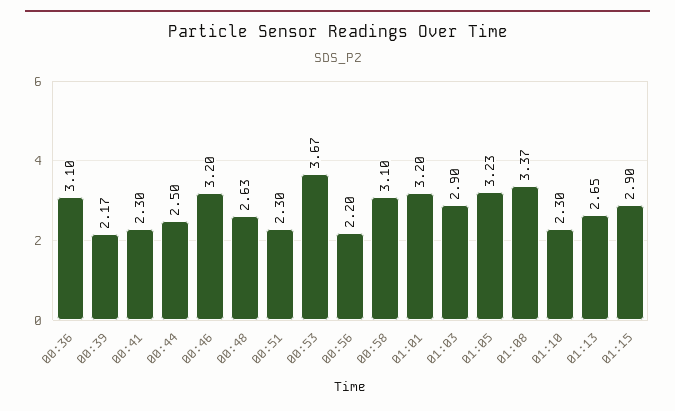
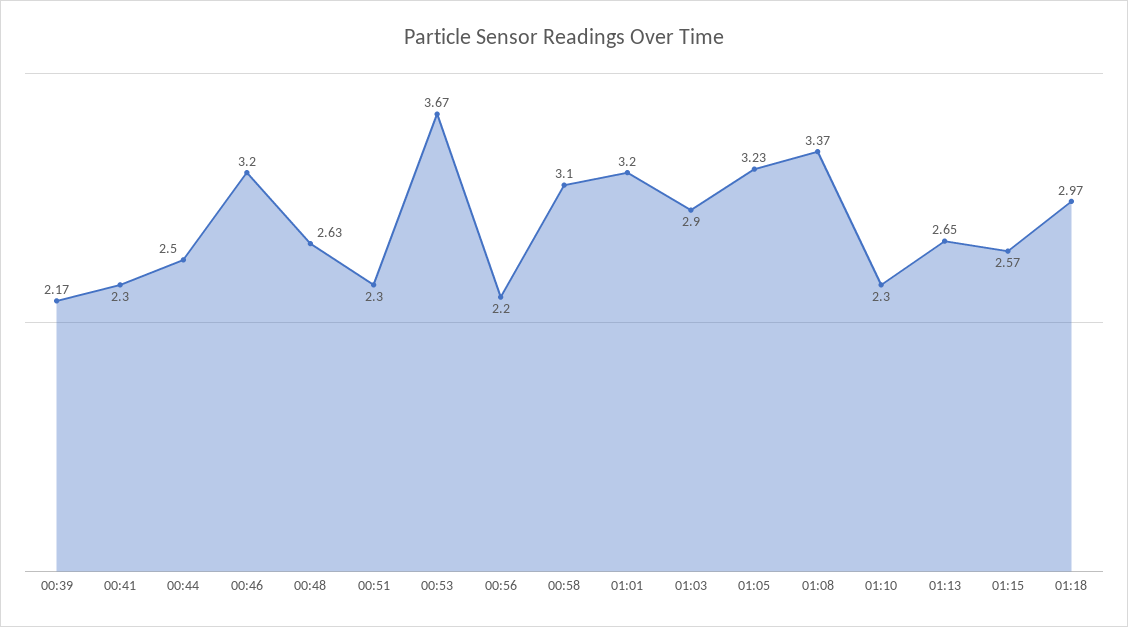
00:36: 3.1 -> none
01:15: 2.9 -> 2.57
01:18: none -> 2.97

